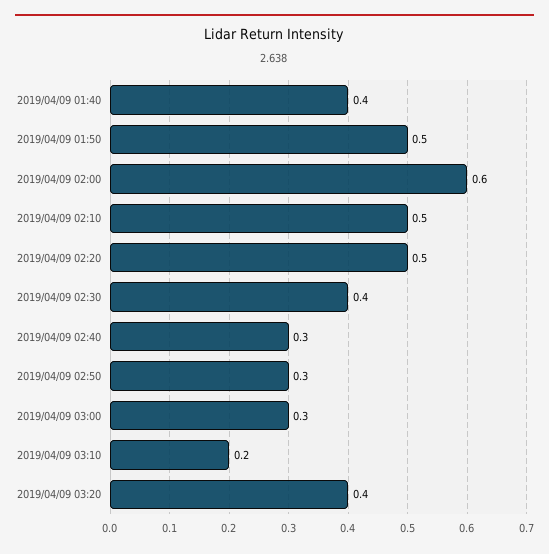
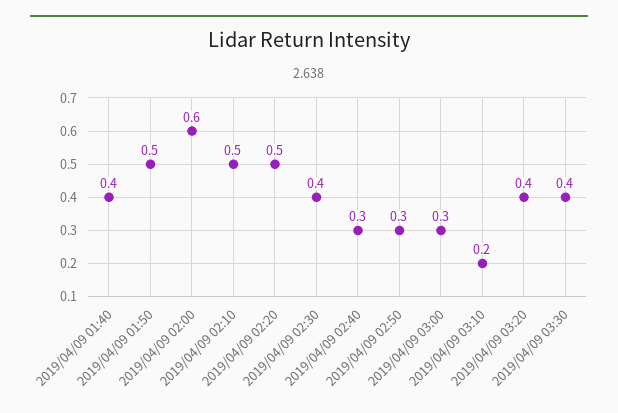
2019/04/09 03:30: none -> 0.4

